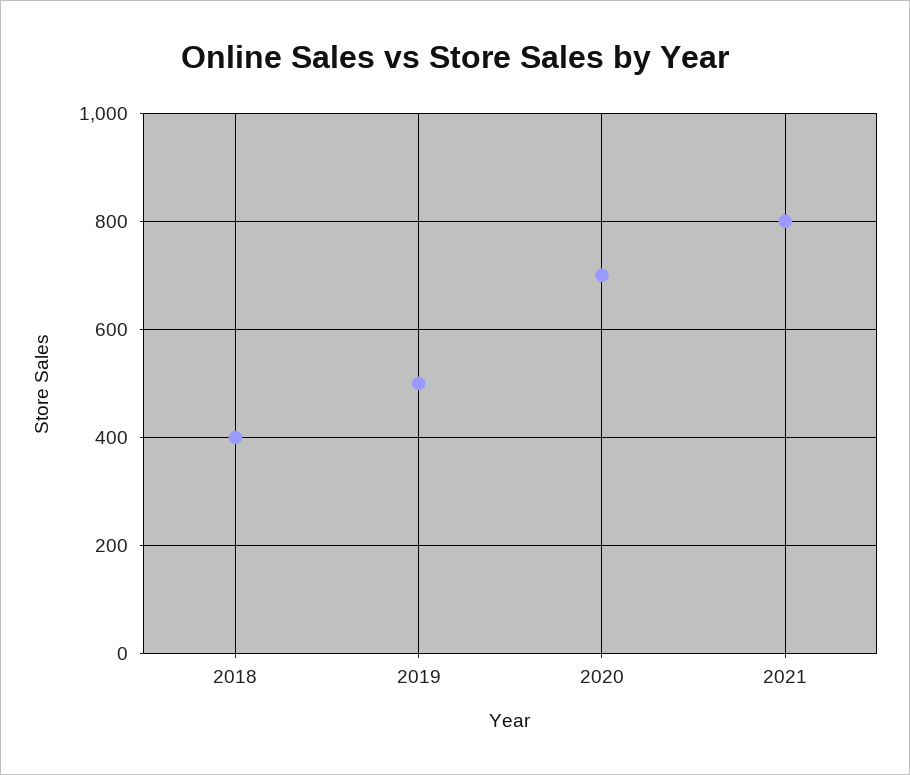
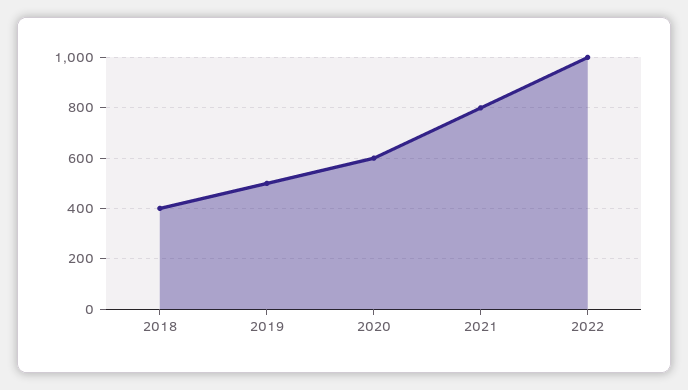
2020: 700 -> 600
2022: none -> 1000

